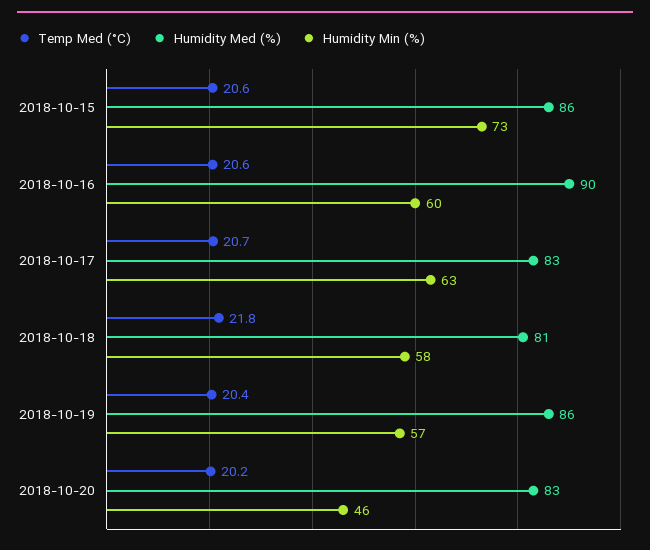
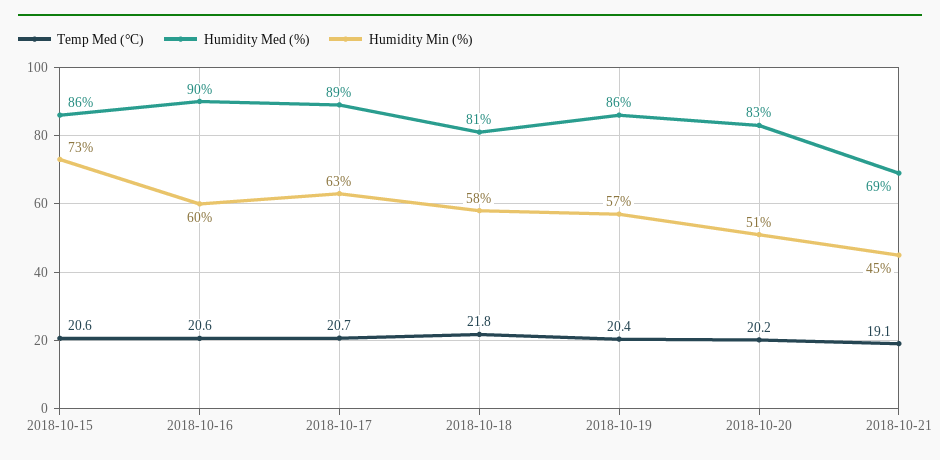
Humidity Med (%), 2018-10-17: 83 -> 89
Humidity Min (%), 2018-10-20: 46 -> 51
Temp Med (°C), 2018-10-21: none -> 19.1
Humidity Med (%), 2018-10-21: none -> 69
Humidity Min (%), 2018-10-21: none -> 45

